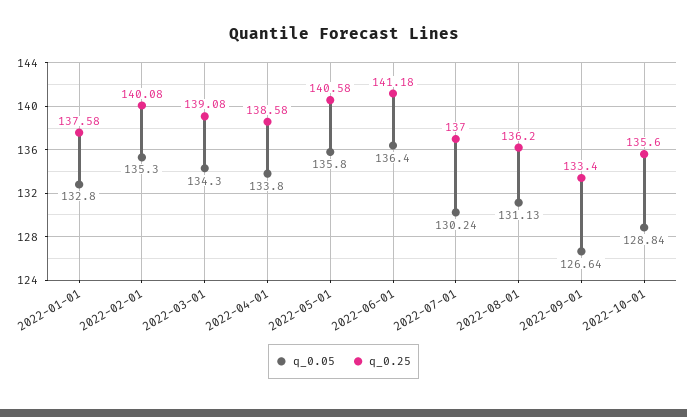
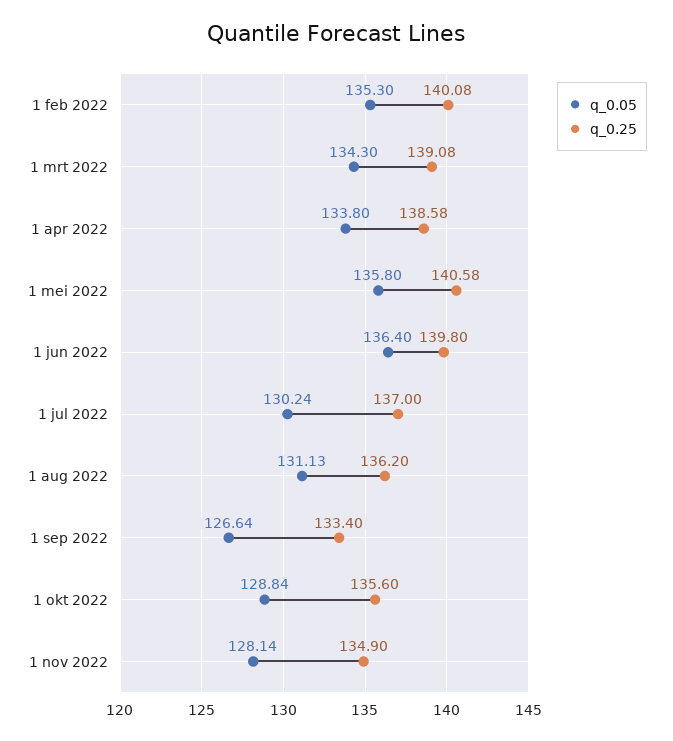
q_0.05, 2022-01-01: 132.8 -> none
q_0.25, 2022-01-01: 137.58 -> none
q_0.25, 2022-06-01: 141.18 -> 139.8
q_0.05, 1 nov 2022: none -> 128.14
q_0.25, 1 nov 2022: none -> 134.9

